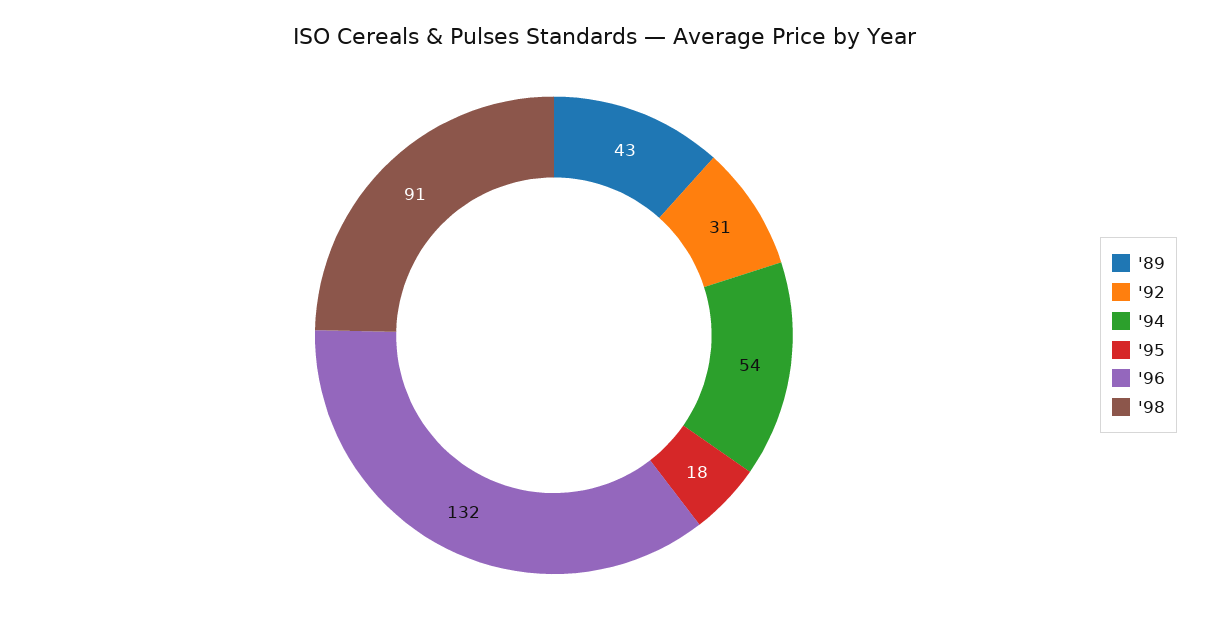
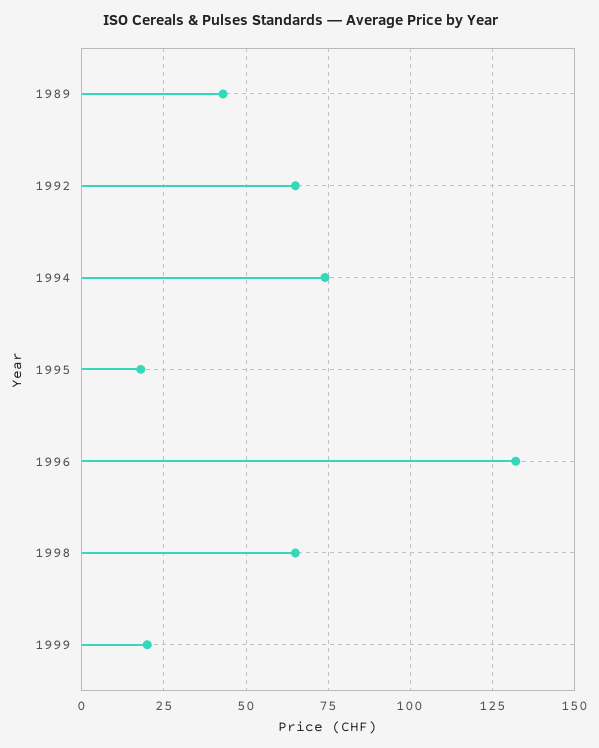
'92: 31 -> 65
'94: 54 -> 75
'98: 91 -> 65
1999: none -> 20

